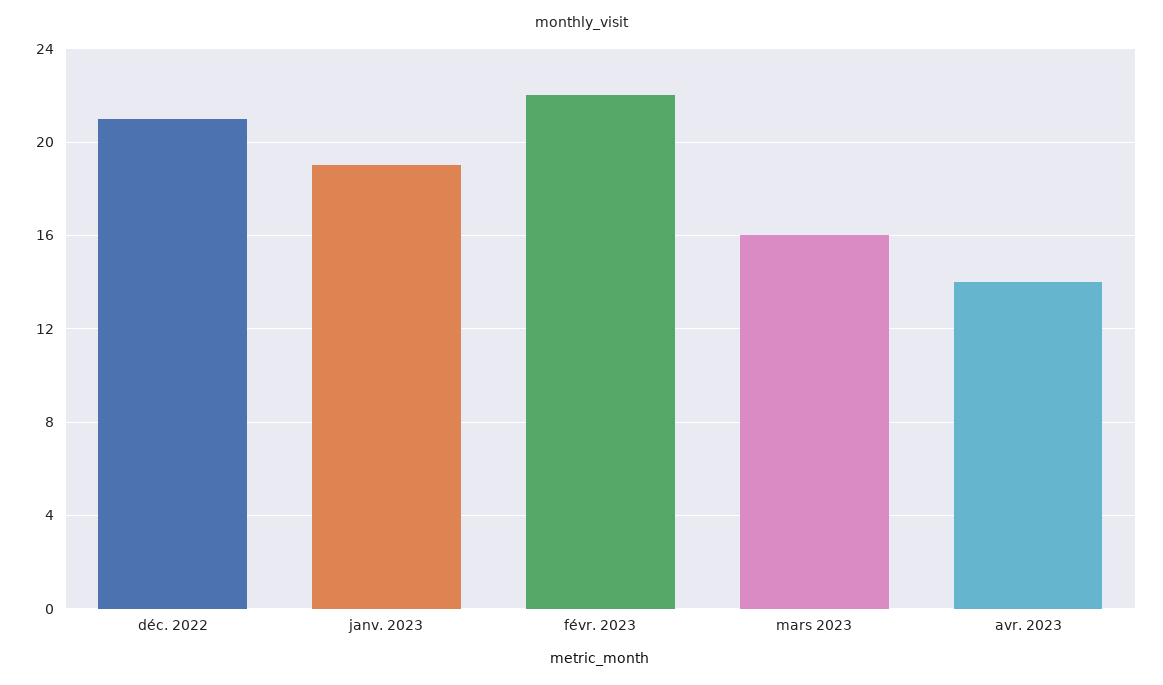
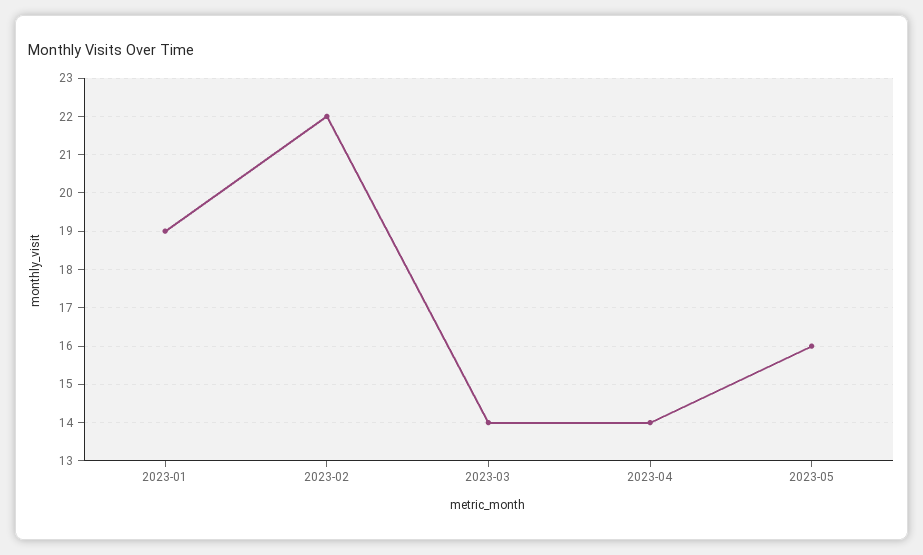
déc. 2022: 21 -> none
mars 2023: 16 -> 14
2023-05: none -> 16

